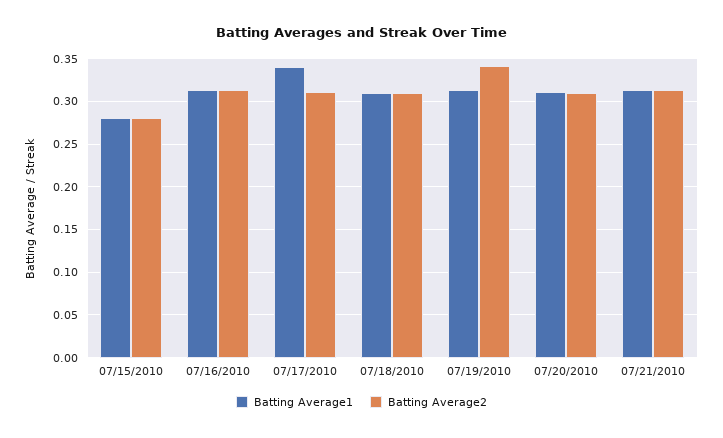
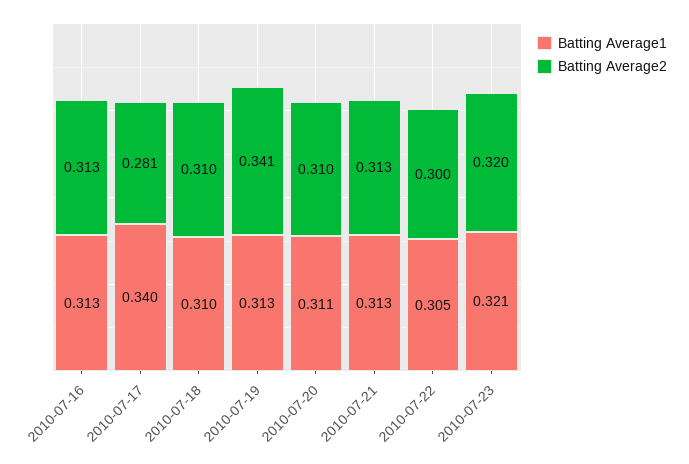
Batting Average1, 07/15/2010: 0.28 -> none
Batting Average2, 07/15/2010: 0.28 -> none
Batting Average2, 07/17/2010: 0.31 -> 0.281
Batting Average1, 2010-07-22: none -> 0.305
Batting Average2, 2010-07-22: none -> 0.3
Batting Average1, 2010-07-23: none -> 0.321
Batting Average2, 2010-07-23: none -> 0.32

